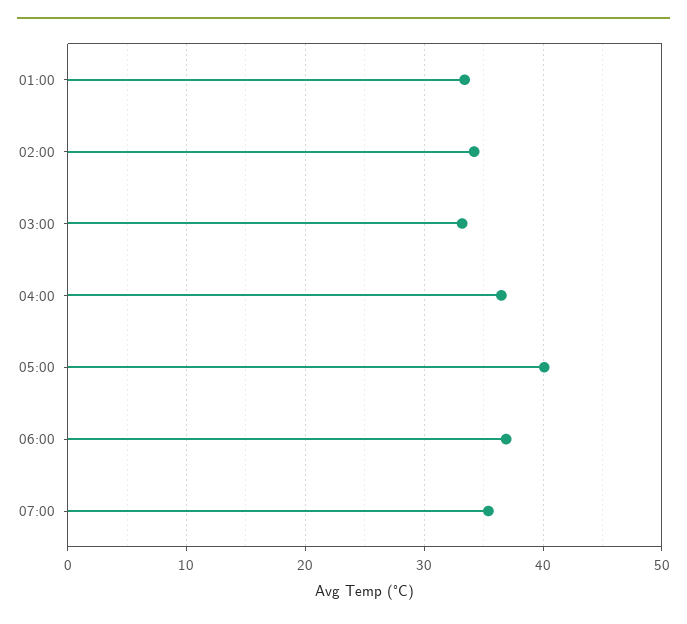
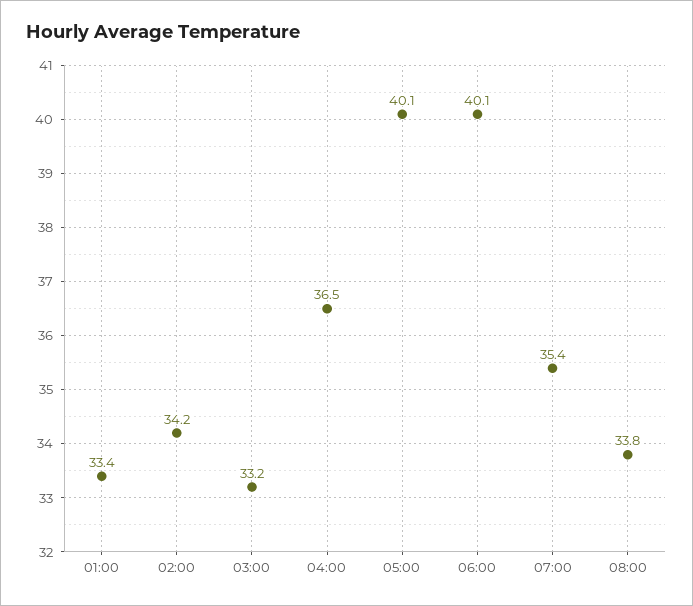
06:00: 37 -> 40.1
08:00: none -> 33.8

